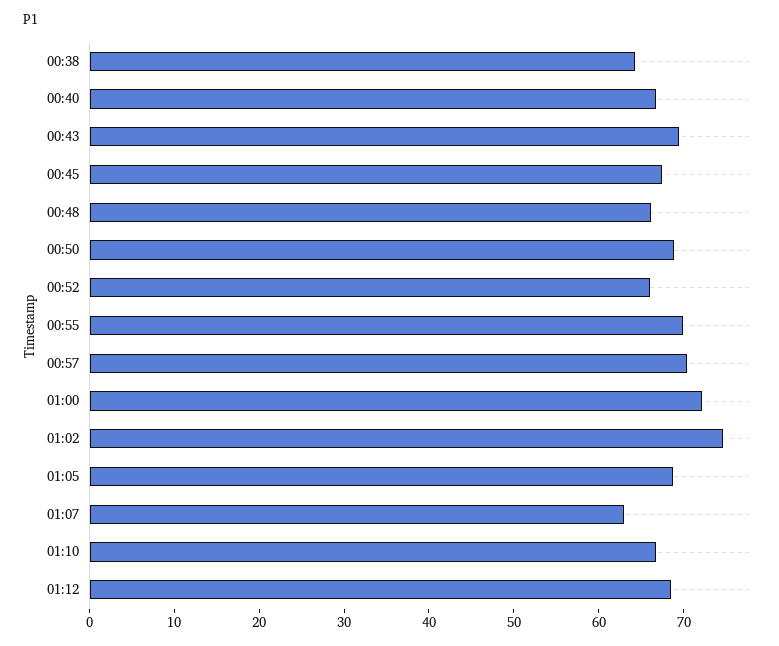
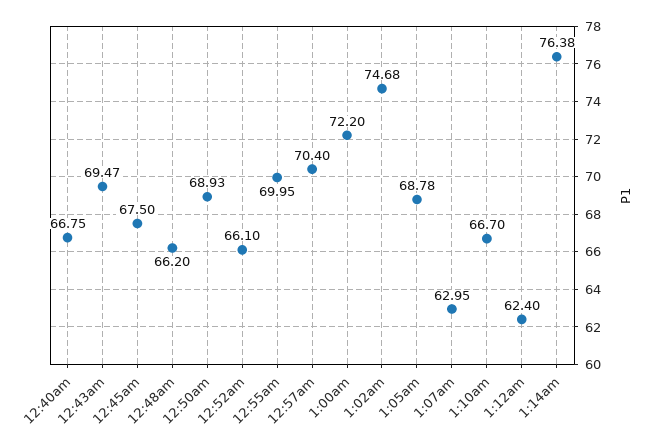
00:38: 64 -> none
01:12: 68 -> 62.4
1:14am: none -> 76.38

